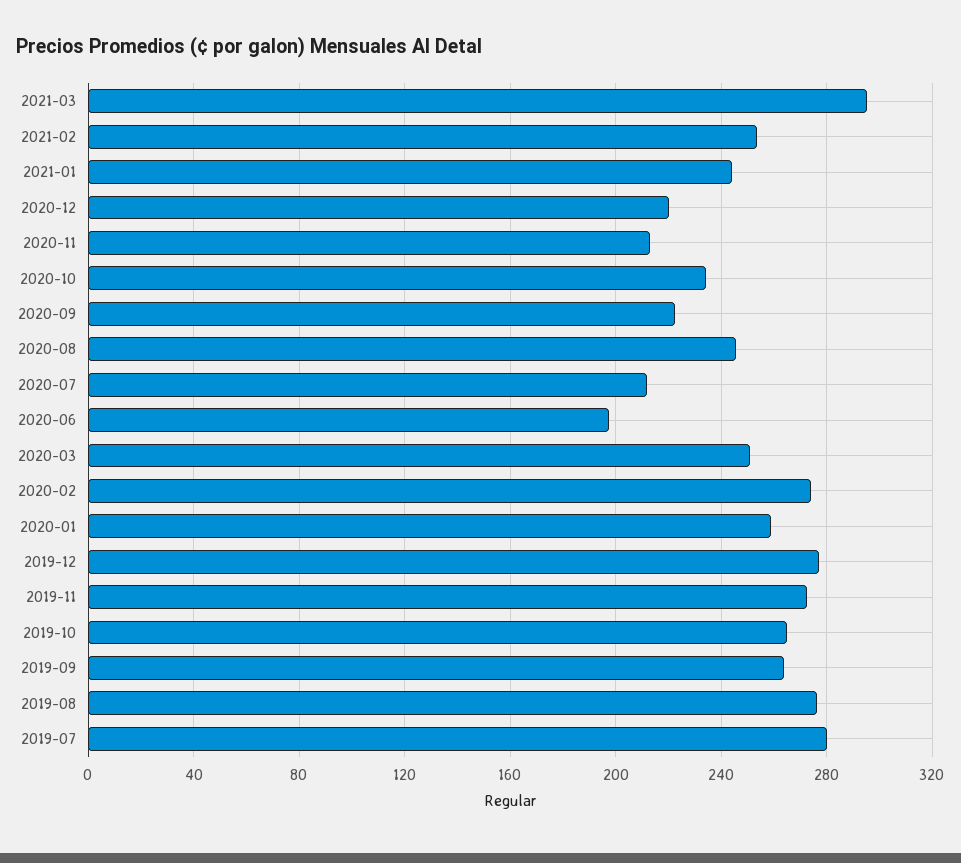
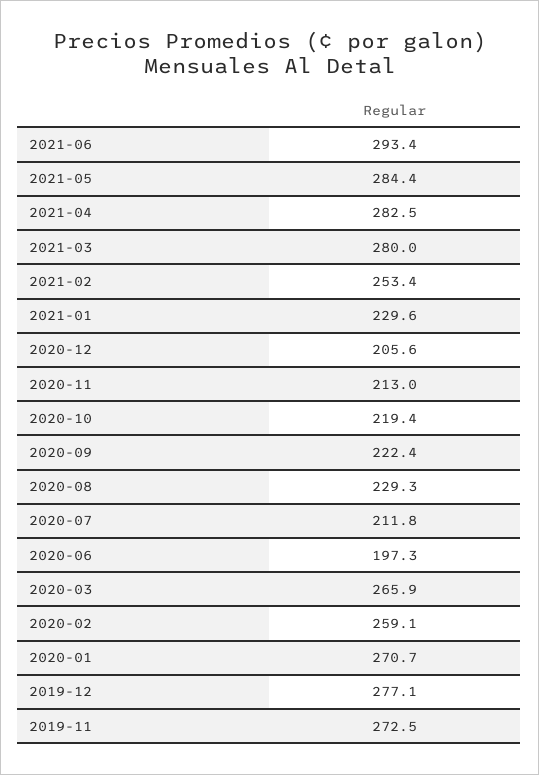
2021-03: 295 -> 280
2021-01: 245 -> 229.6
2020-12: 220 -> 205.6
2020-10: 235 -> 219.4
2020-08: 245 -> 229.3
2020-03: 250 -> 265.9
2020-02: 275 -> 259.1
2020-01: 260 -> 270.7
2019-10: 265 -> none
2019-09: 265 -> none
2019-08: 275 -> none
2019-07: 280 -> none
2021-06: none -> 293.4
2021-05: none -> 284.4
2021-04: none -> 282.5

